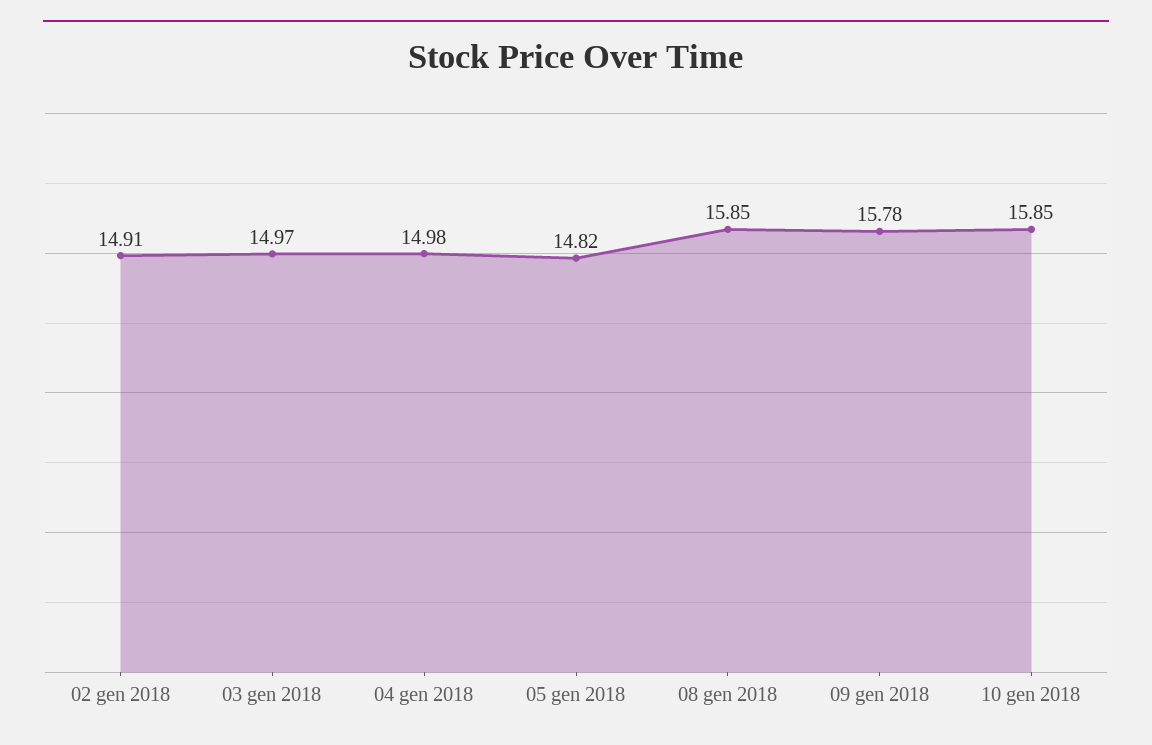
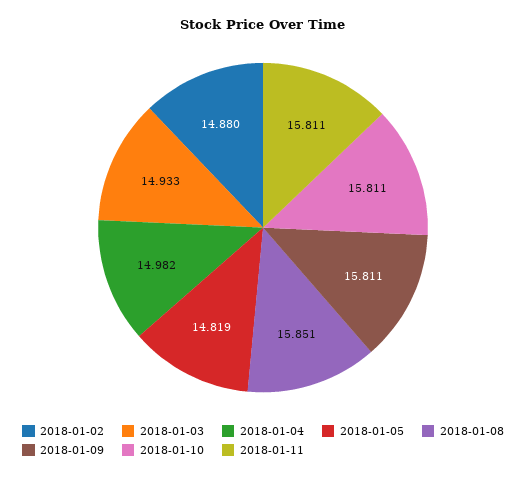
02 gen 2018: 14.91 -> 14.88
03 gen 2018: 14.97 -> 14.933
09 gen 2018: 15.78 -> 15.811
10 gen 2018: 15.85 -> 15.811
2018-01-11: none -> 15.811

